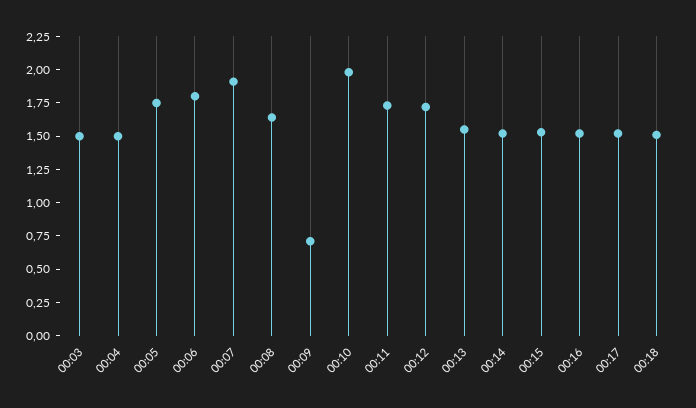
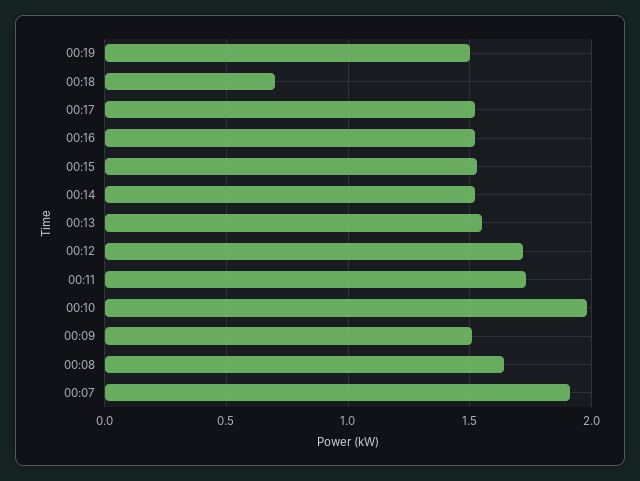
00:03: 1.5 -> none
00:04: 1.5 -> none
00:05: 1.75 -> none
00:06: 1.75 -> none
00:09: 0.75 -> 1.5
00:18: 1.5 -> 0.7
00:19: none -> 1.5

